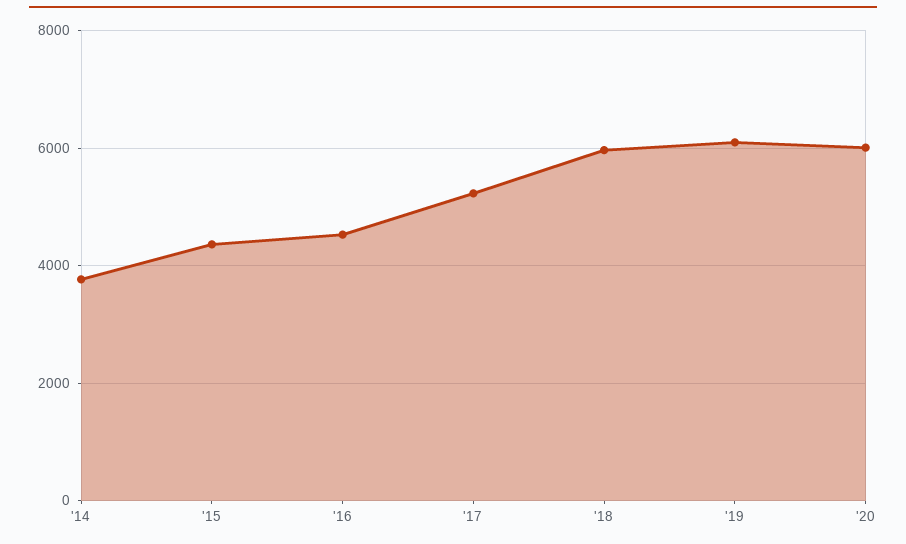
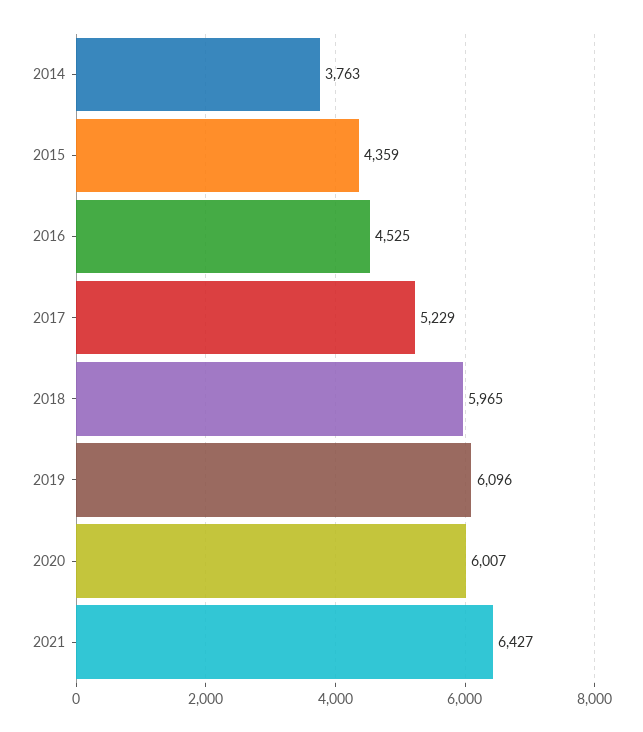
2021: none -> 6427

